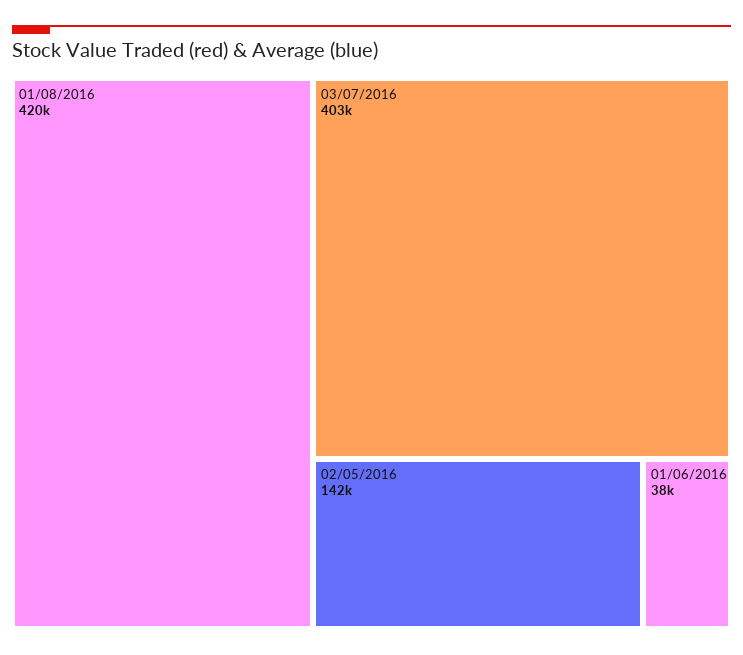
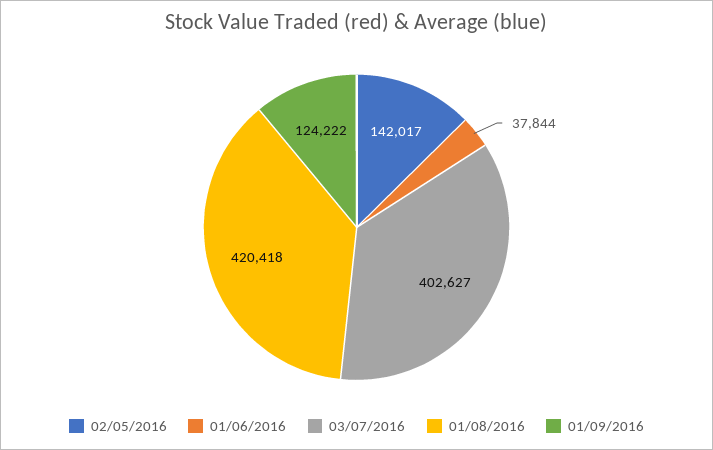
01/09/2016: none -> 124222

